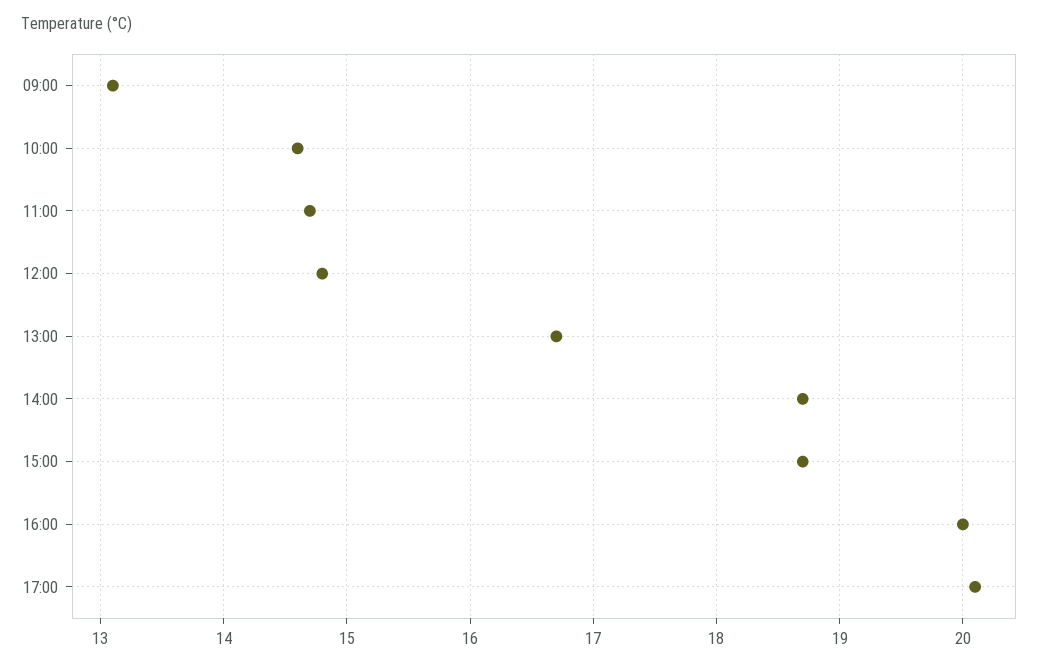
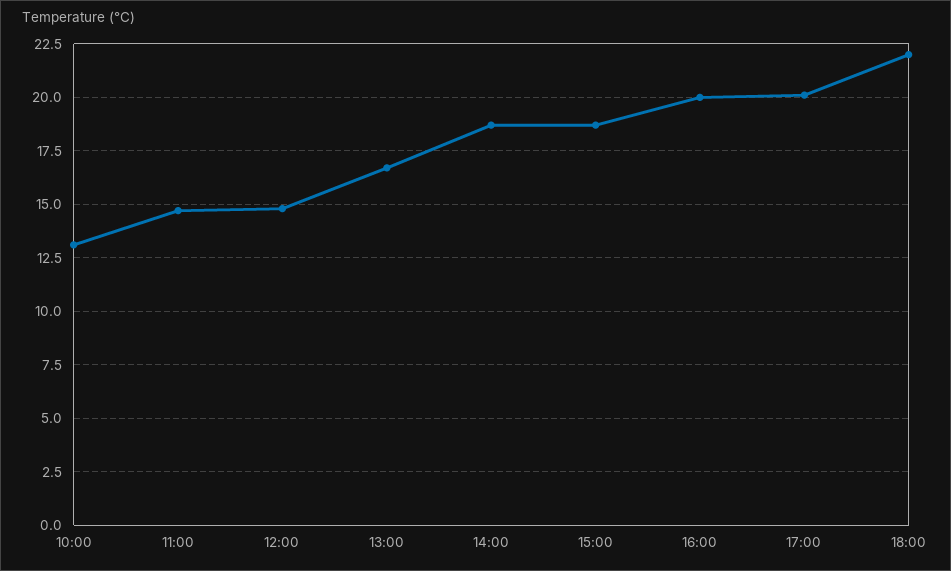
09:00: 13.1 -> none
10:00: 14.6 -> 13
18:00: none -> 22

